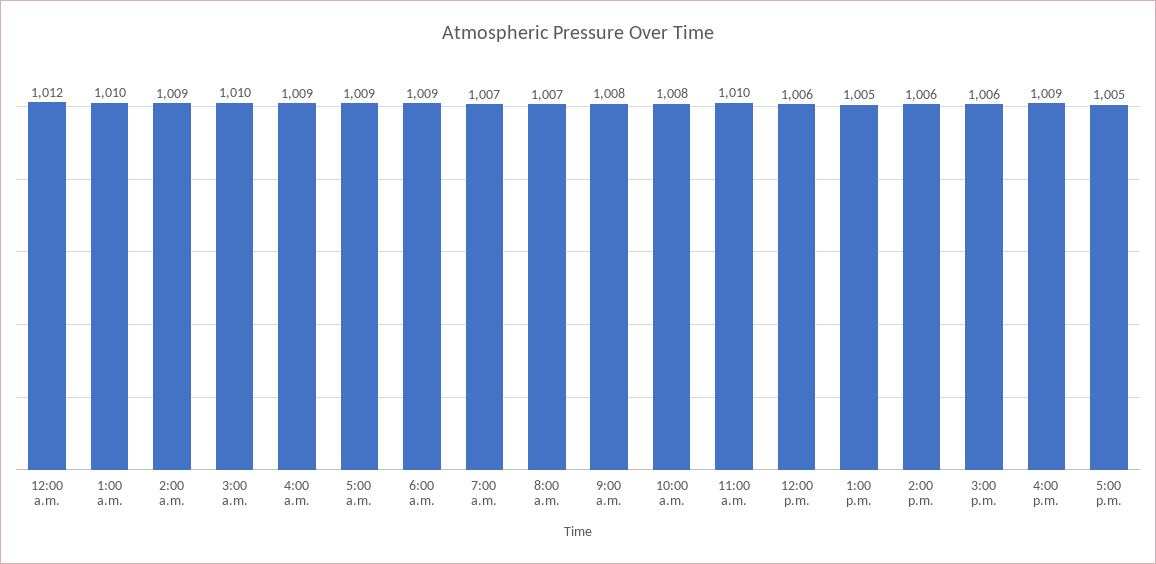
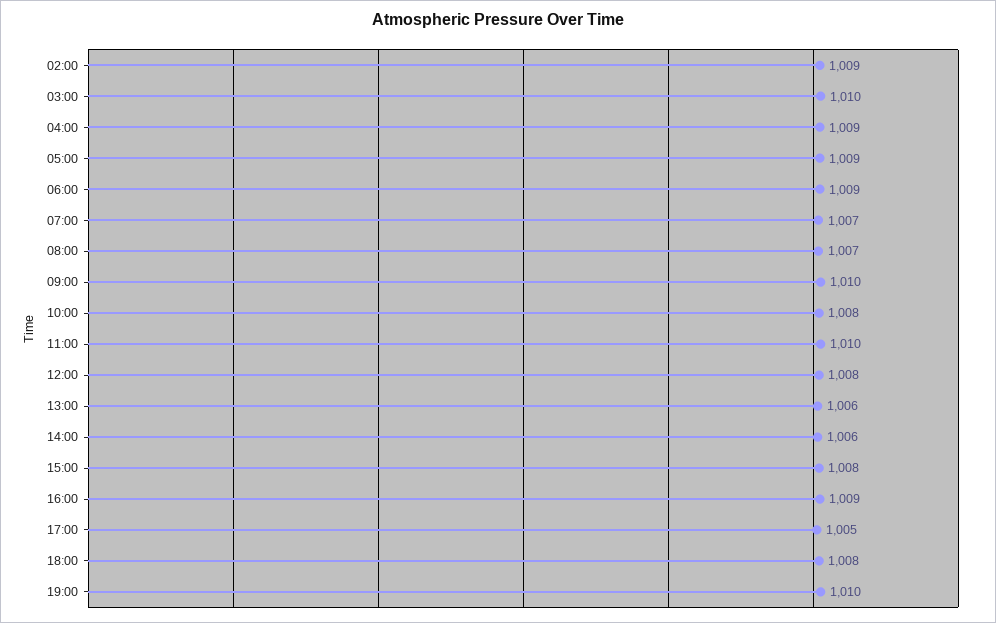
12:00 a.m.: 1012 -> none
1:00 a.m.: 1010 -> none
9:00 a.m.: 1008 -> 1010
12:00 p.m.: 1006 -> 1008
1:00 p.m.: 1005 -> 1006
3:00 p.m.: 1006 -> 1008
18:00: none -> 1008
19:00: none -> 1010

